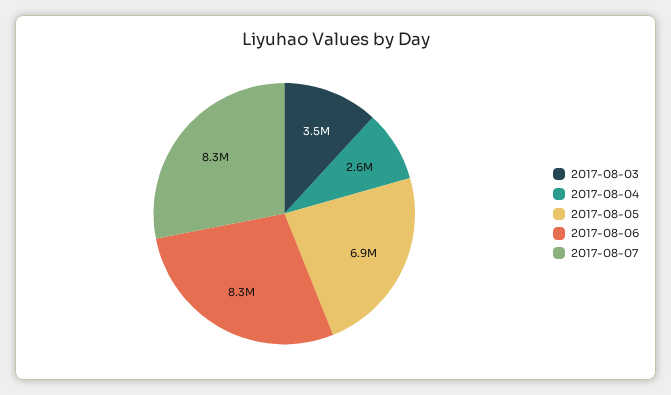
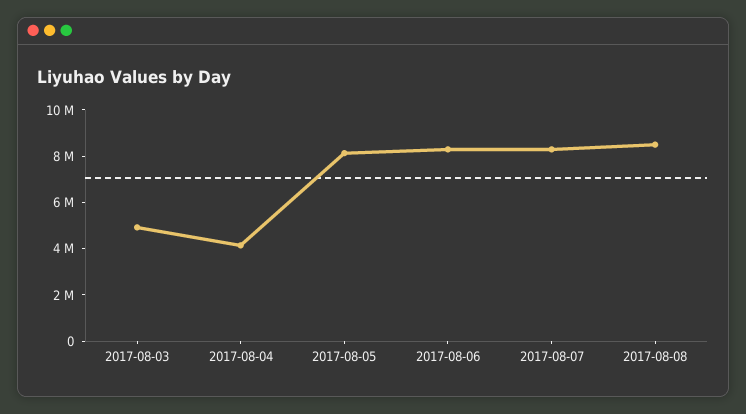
2017-08-03: 3500000 -> 5000000
2017-08-04: 2600000 -> 4000000
2017-08-05: 6900000 -> 8000000
2017-08-08: none -> 8500000

